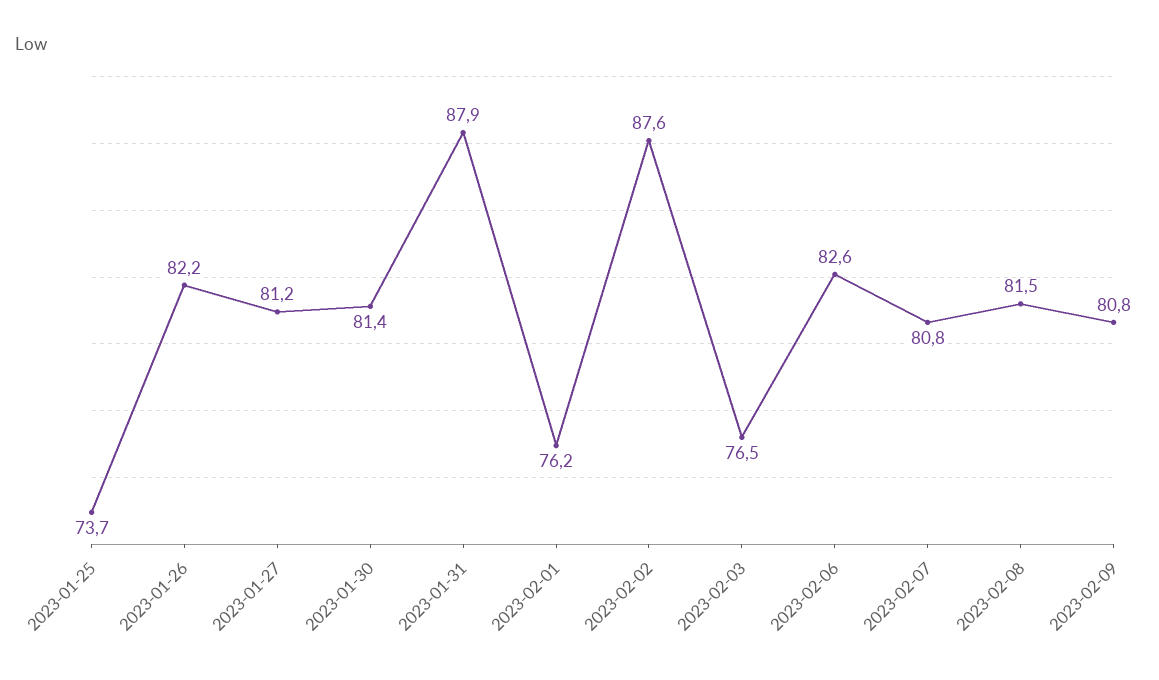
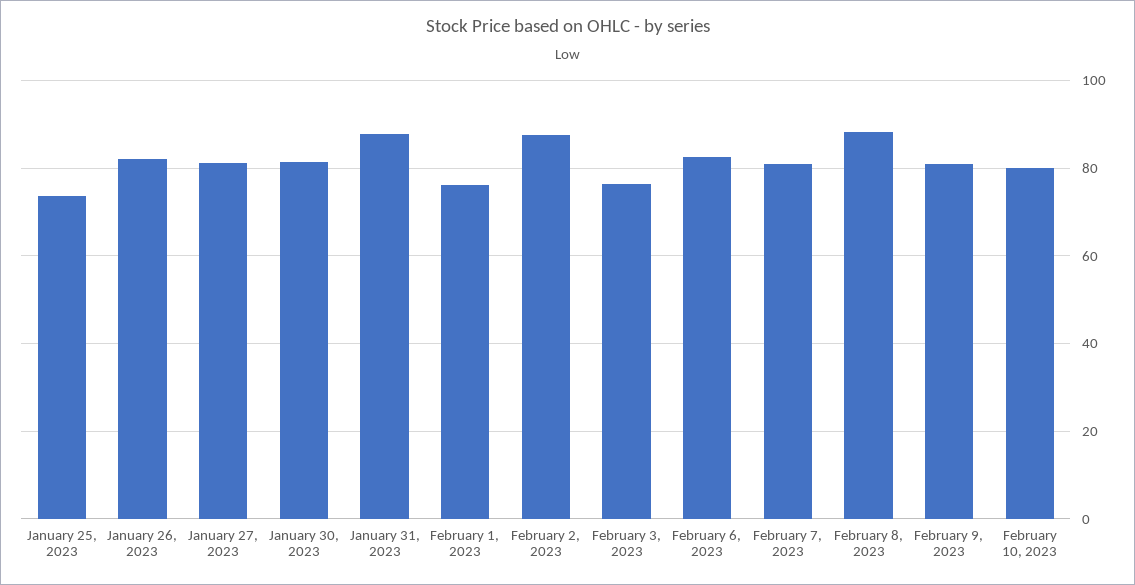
2023-02-08: 81.5 -> 88
February 10, 2023: none -> 80

